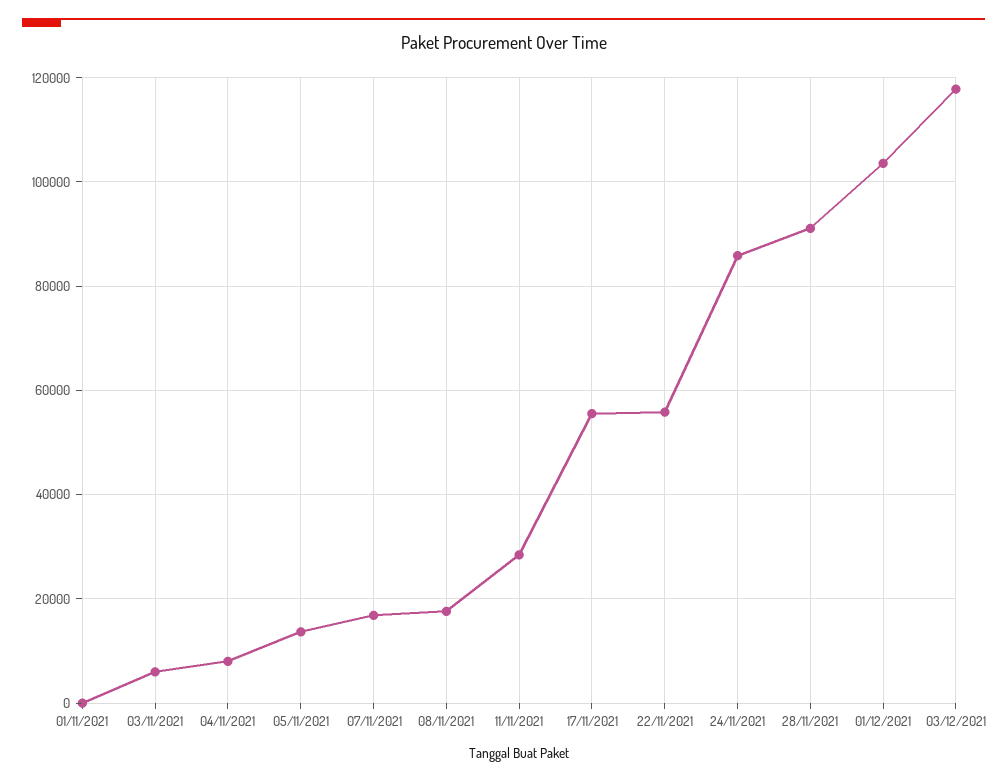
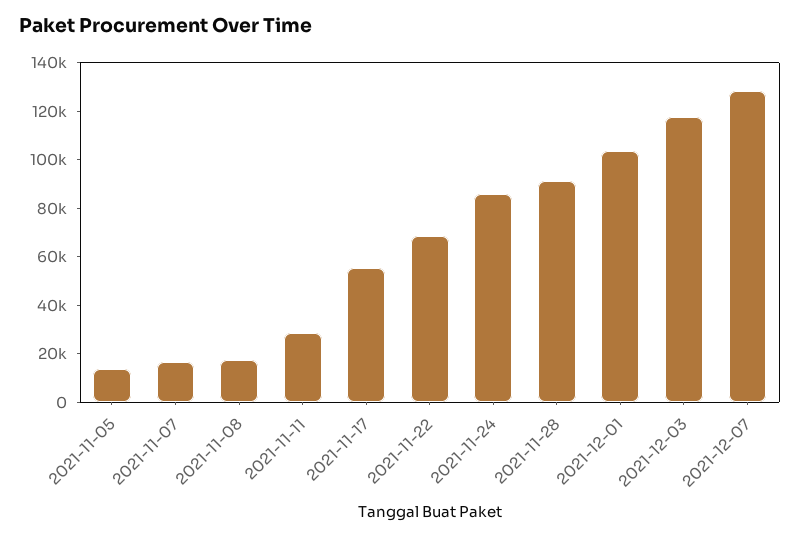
01/11/2021: 0 -> none
03/11/2021: 6000 -> none
04/11/2021: 8000 -> none
22/11/2021: 56000 -> 70000
2021-12-07: none -> 130000

